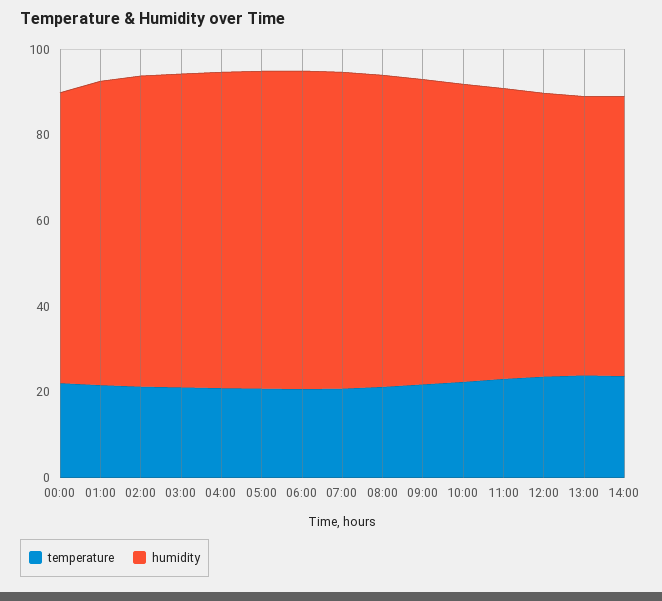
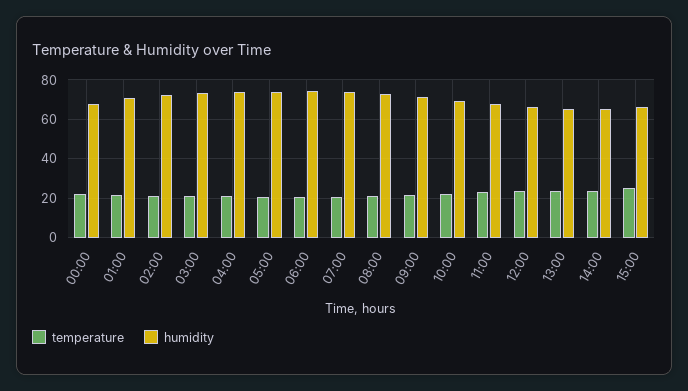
temperature, 15:00: none -> 25
humidity, 15:00: none -> 65

